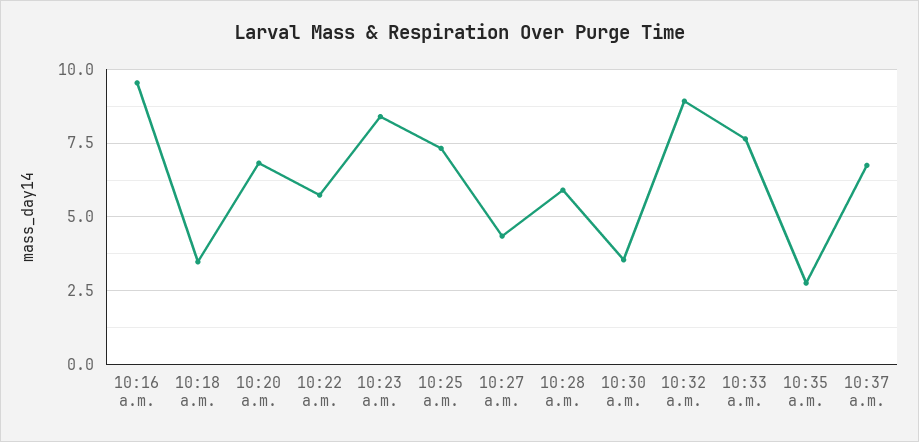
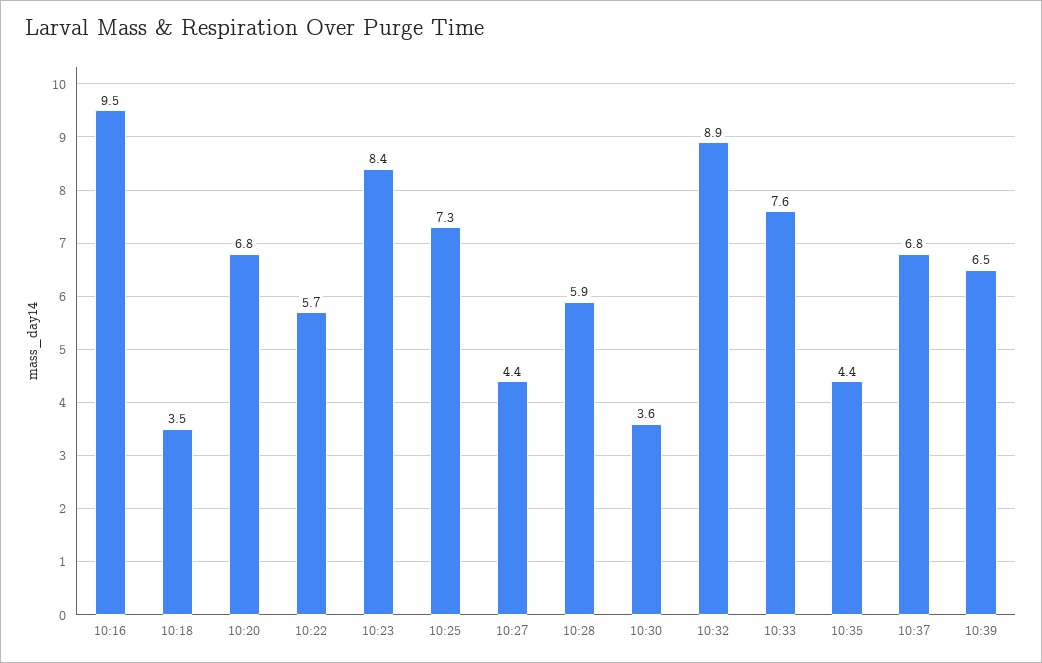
10:35 a.m.: 2.75 -> 4.4
10:39: none -> 6.5

